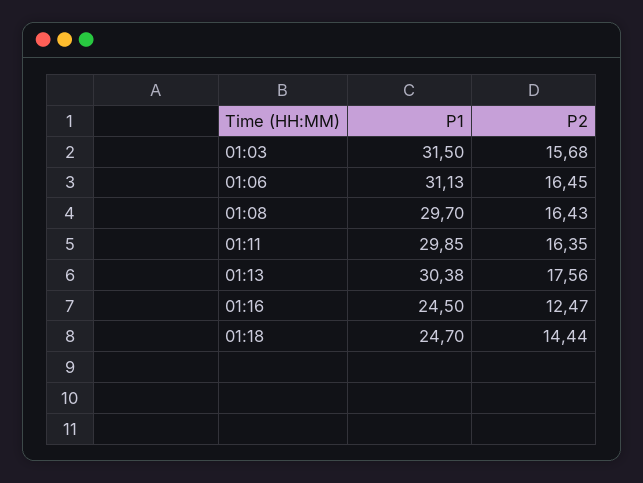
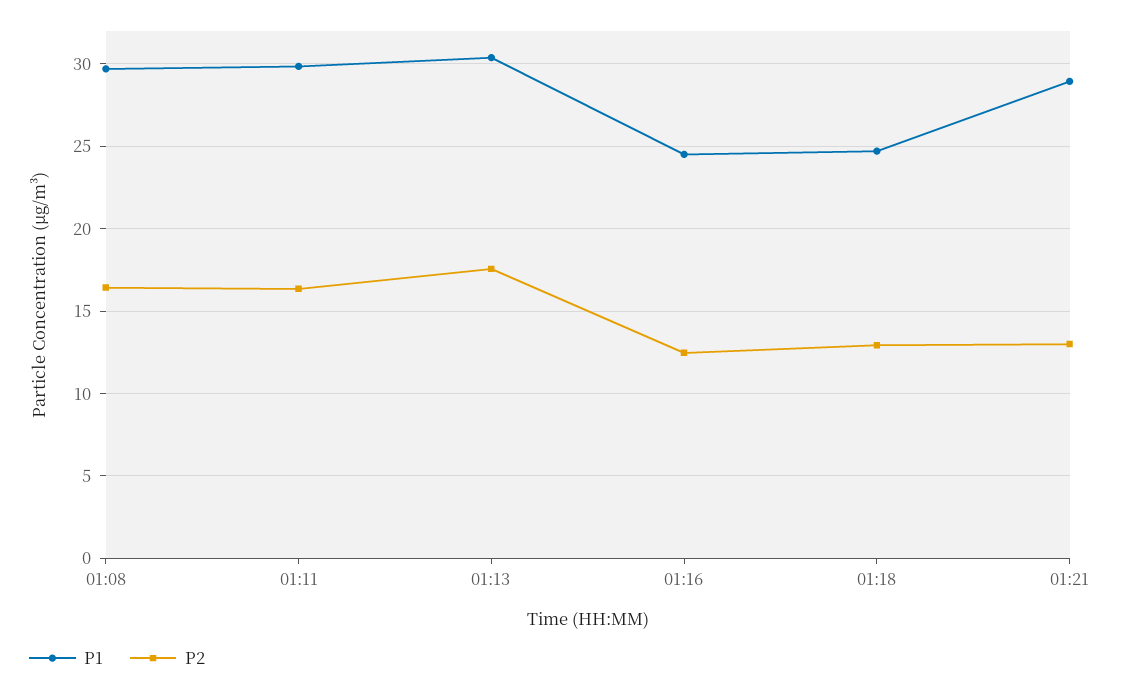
P1, 01:03: 31.5 -> none
P2, 01:03: 15.68 -> none
P1, 01:06: 31.13 -> none
P2, 01:06: 16.45 -> none
P2, 01:18: 14.44 -> 13
P1, 01:21: none -> 29
P2, 01:21: none -> 13

